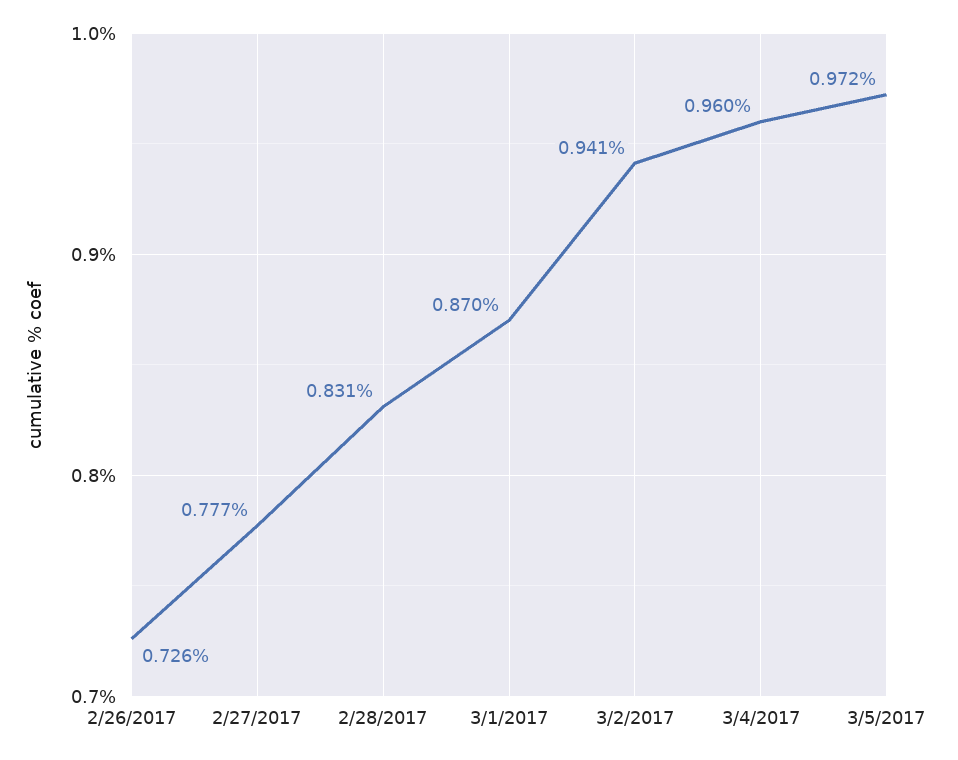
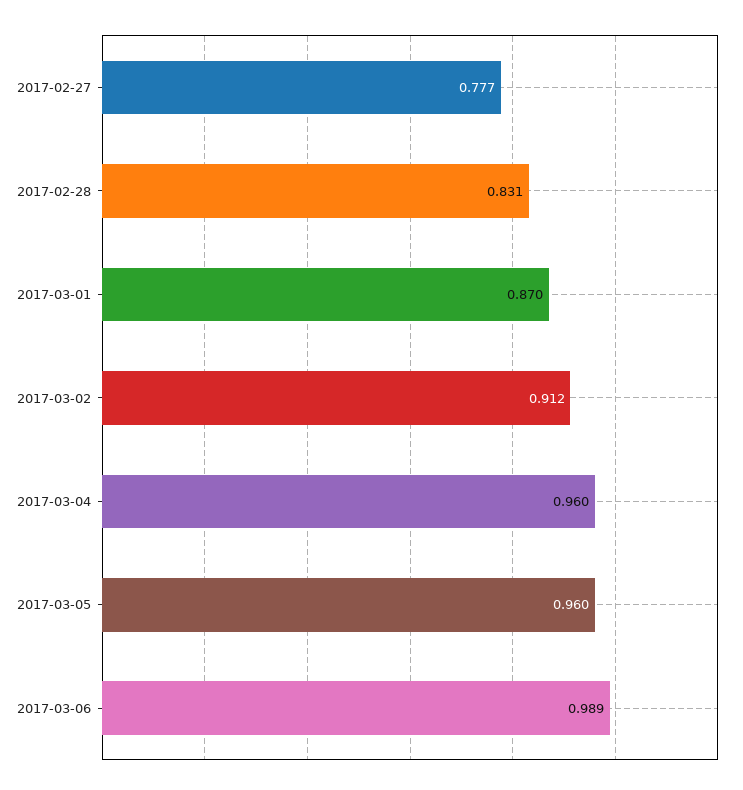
2/26/2017: 0.726 -> none
3/2/2017: 0.941 -> 0.912
3/5/2017: 0.972 -> 0.96
2017-03-06: none -> 0.989

